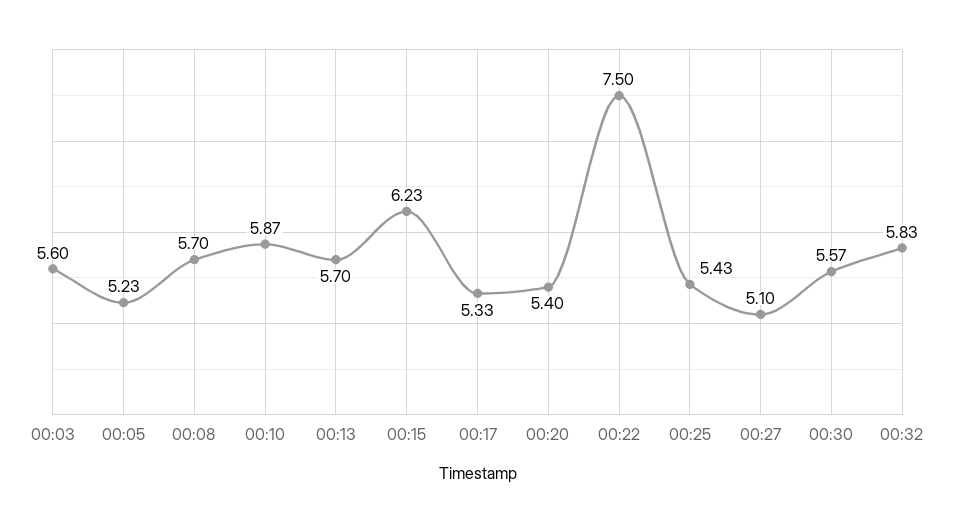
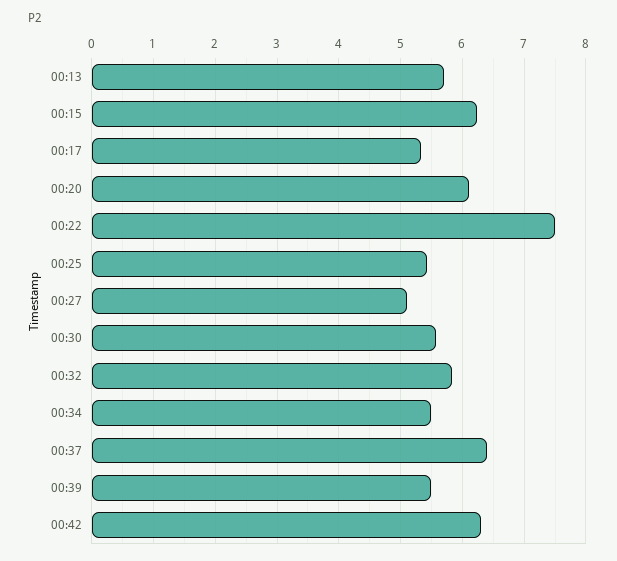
00:03: 5.6 -> none
00:05: 5.23 -> none
00:08: 5.7 -> none
00:10: 5.87 -> none
00:20: 5.4 -> 6.1
00:34: none -> 5.5
00:37: none -> 6.4
00:39: none -> 5.5
00:42: none -> 6.3

